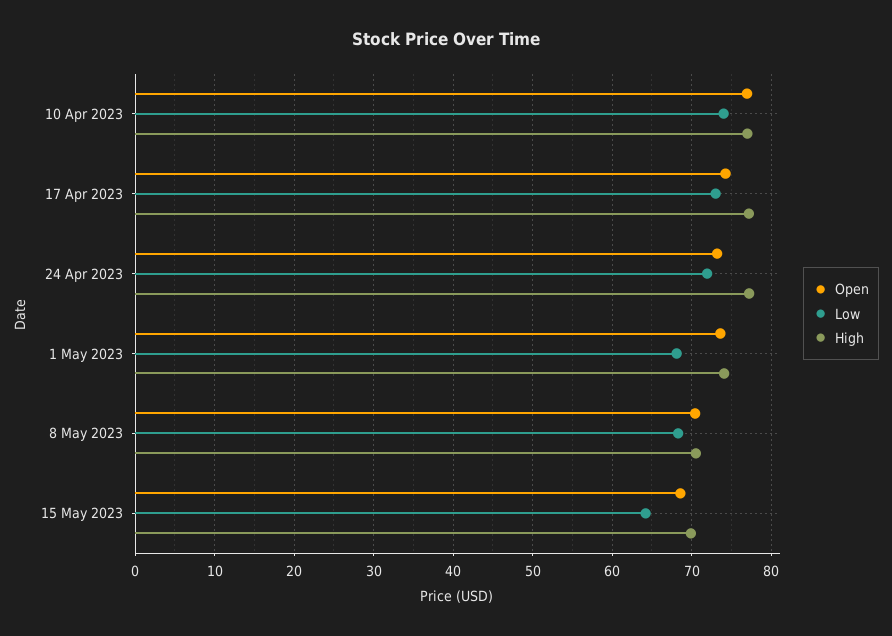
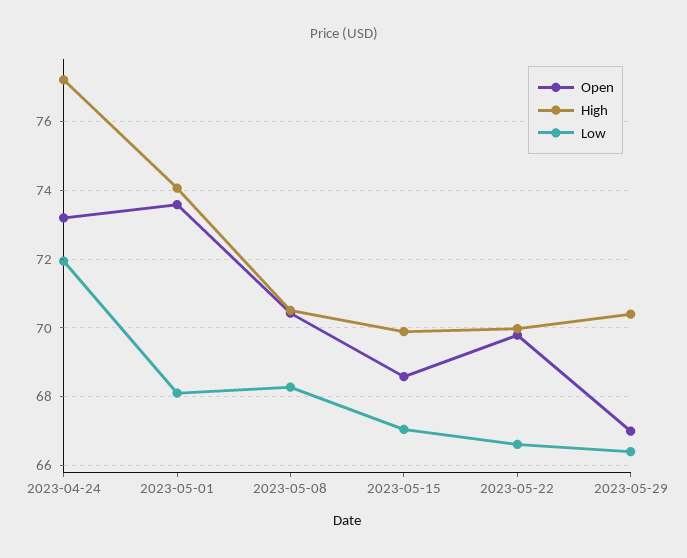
Open, 10 Apr 2023: 77 -> none
Low, 10 Apr 2023: 74 -> none
High, 10 Apr 2023: 77 -> none
Open, 17 Apr 2023: 74 -> none
Low, 17 Apr 2023: 73 -> none
High, 17 Apr 2023: 77 -> none
Low, 15 May 2023: 64 -> 67
Open, 2023-05-22: none -> 69.8
High, 2023-05-22: none -> 70
Low, 2023-05-22: none -> 66.6
Open, 2023-05-29: none -> 67
High, 2023-05-29: none -> 70.4
Low, 2023-05-29: none -> 66.4

